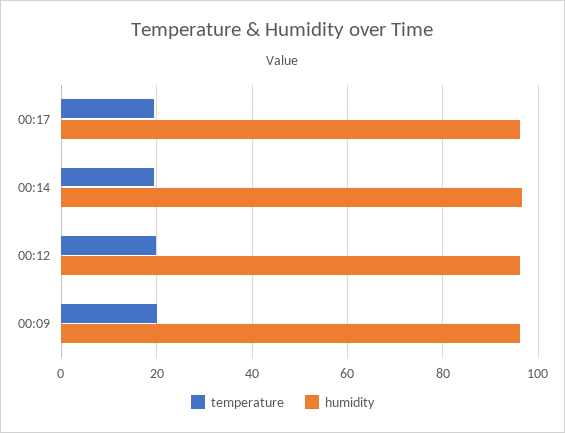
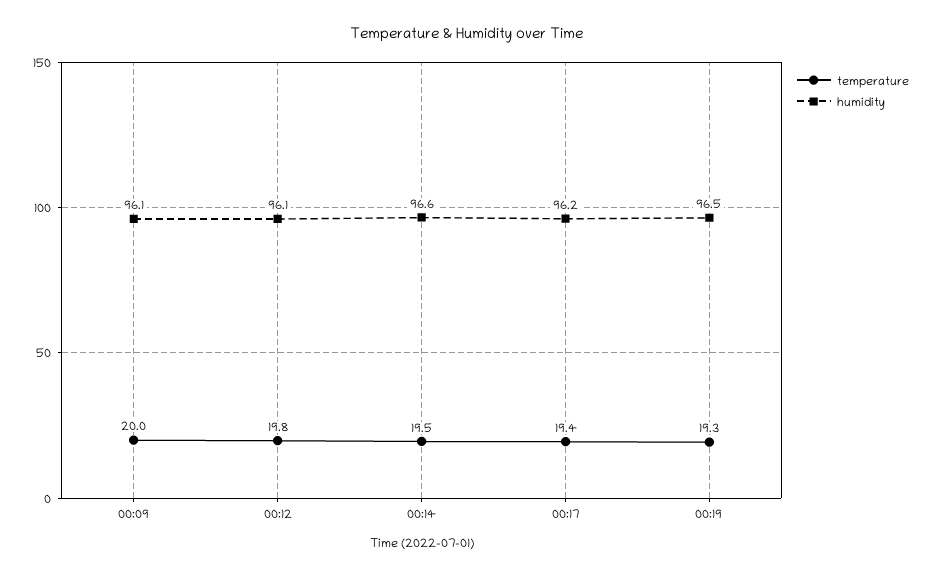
temperature, 00:19: none -> 19.3
humidity, 00:19: none -> 96.5

